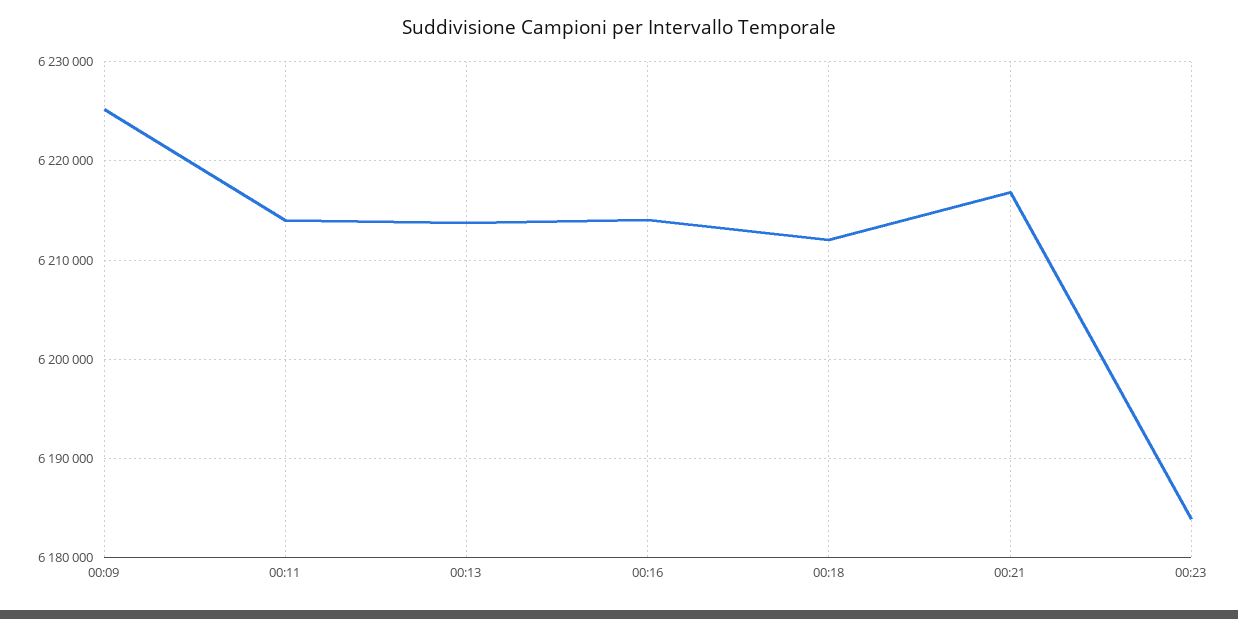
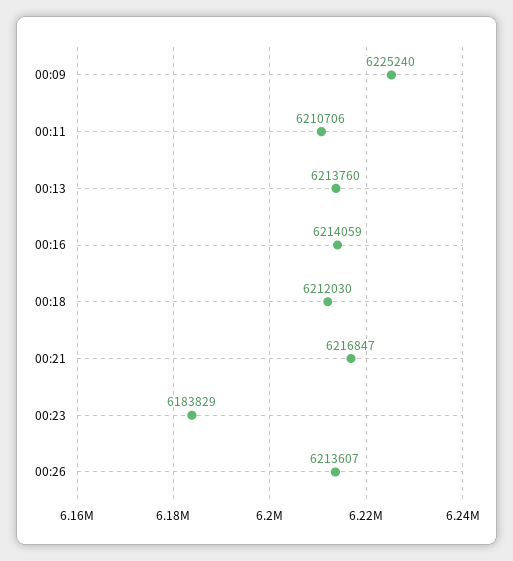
00:11: 6214000 -> 6210706
00:26: none -> 6213607

